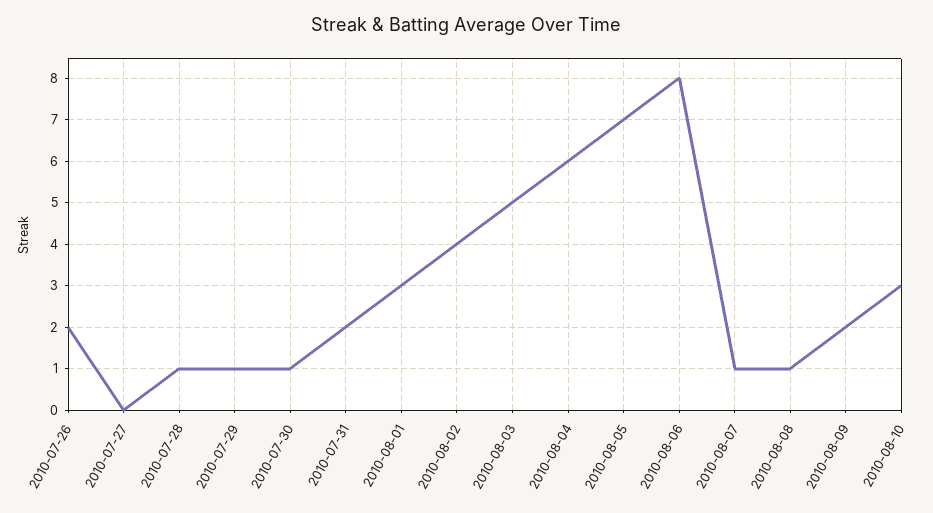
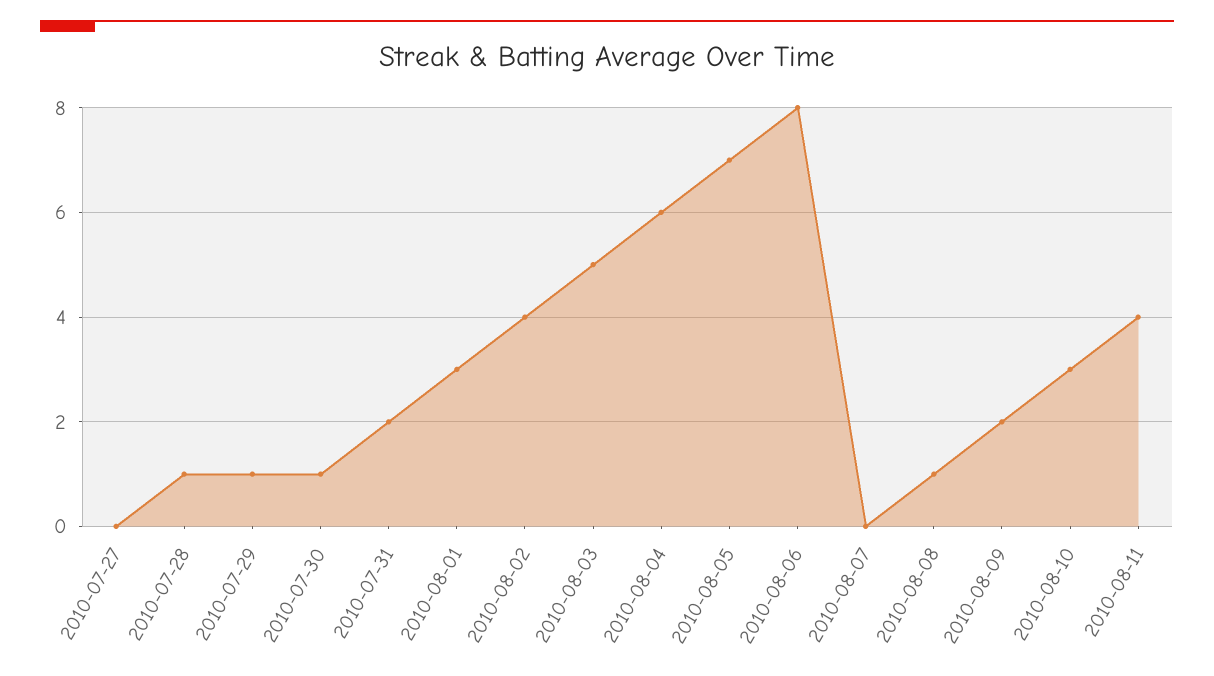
2010-07-26: 2 -> none
2010-08-07: 1 -> 0
2010-08-11: none -> 4

